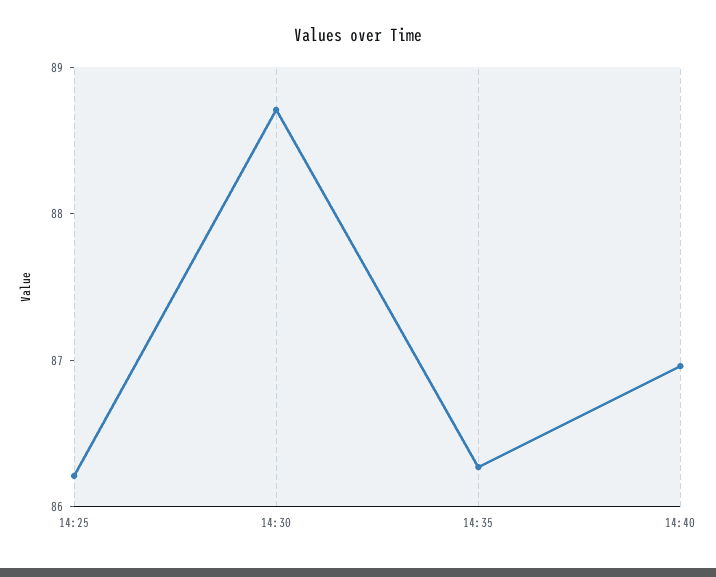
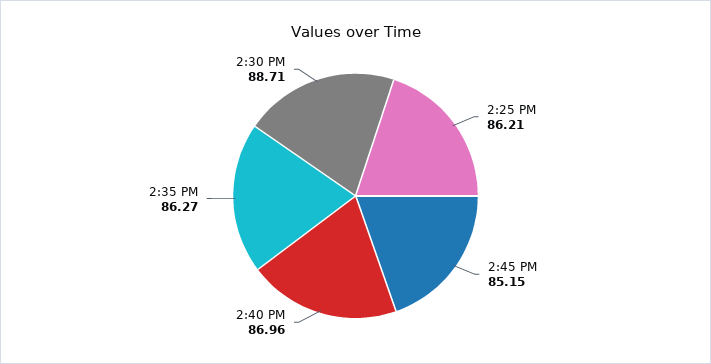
2:45 PM: none -> 85.15

